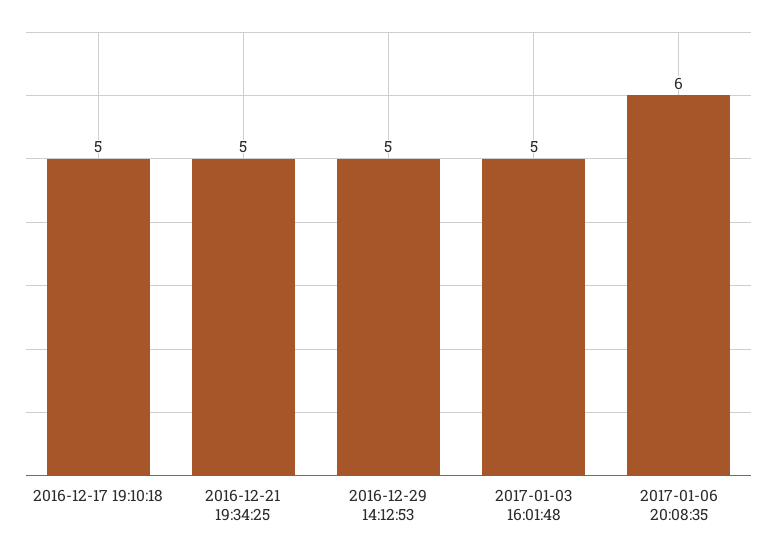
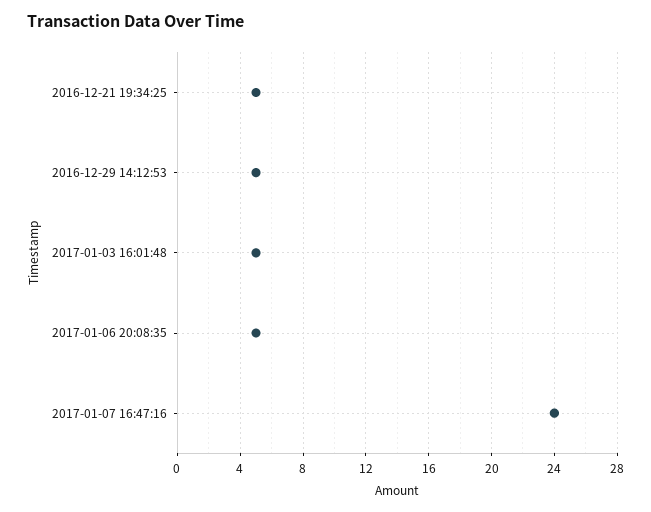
2016-12-17 19:10:18: 5 -> none
2017-01-06 20:08:35: 6 -> 5
2017-01-07 16:47:16: none -> 24

